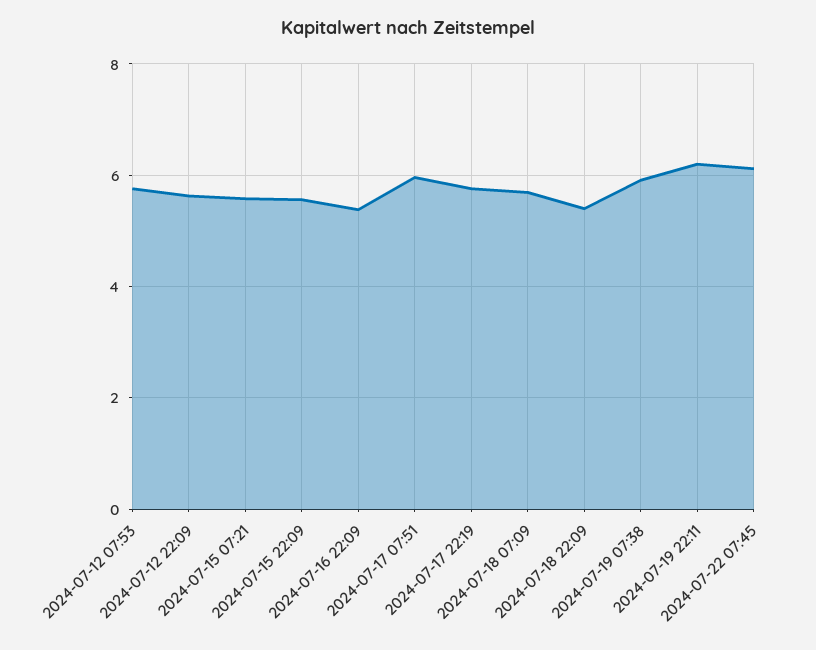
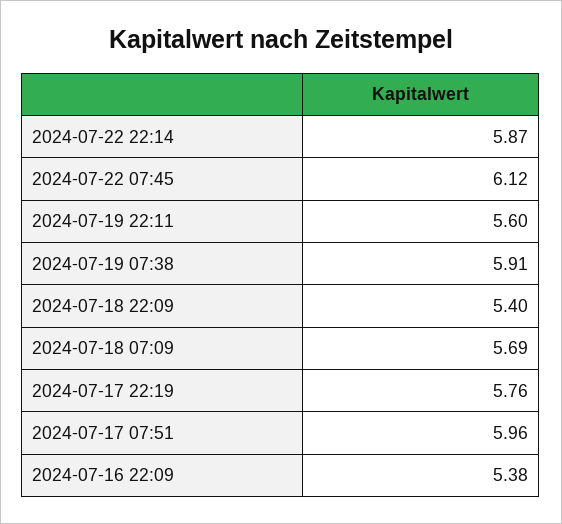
2024-07-12 07:53: 5.8 -> none
2024-07-12 22:09: 5.6 -> none
2024-07-15 07:21: 5.6 -> none
2024-07-15 22:09: 5.6 -> none
2024-07-19 22:11: 6.2 -> 5.6
2024-07-22 22:14: none -> 5.87

